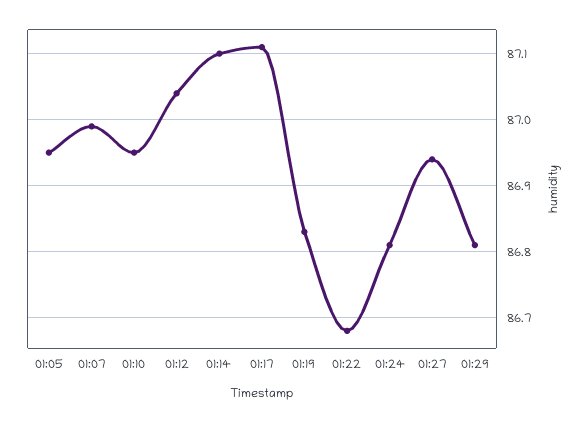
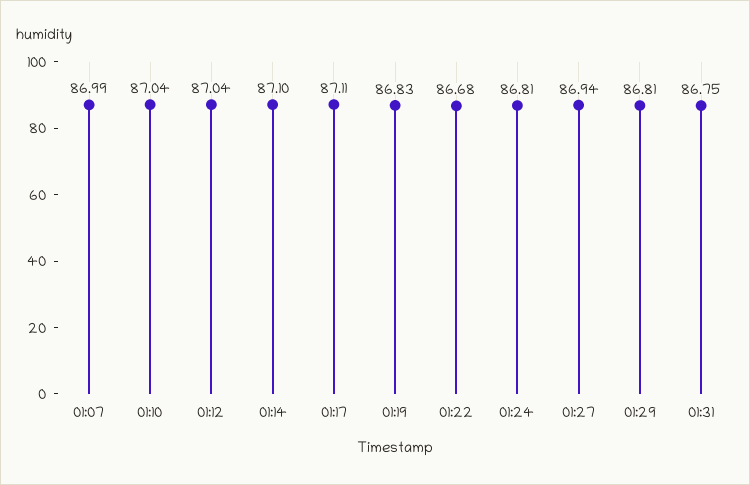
01:05: 86.95 -> none
01:10: 86.95 -> 87.04
01:31: none -> 86.75

